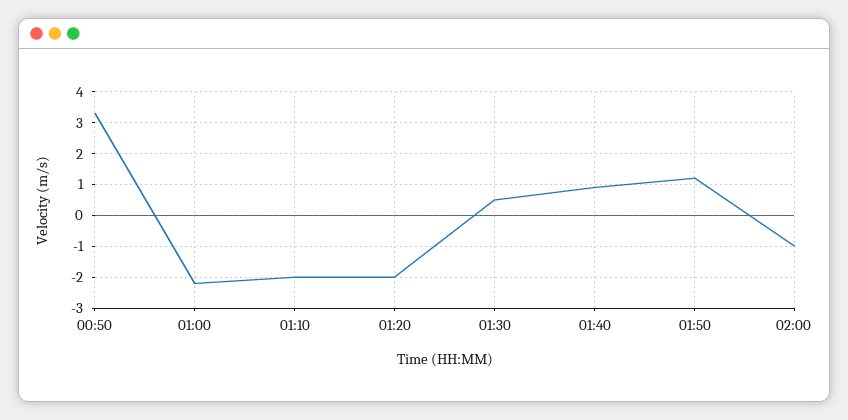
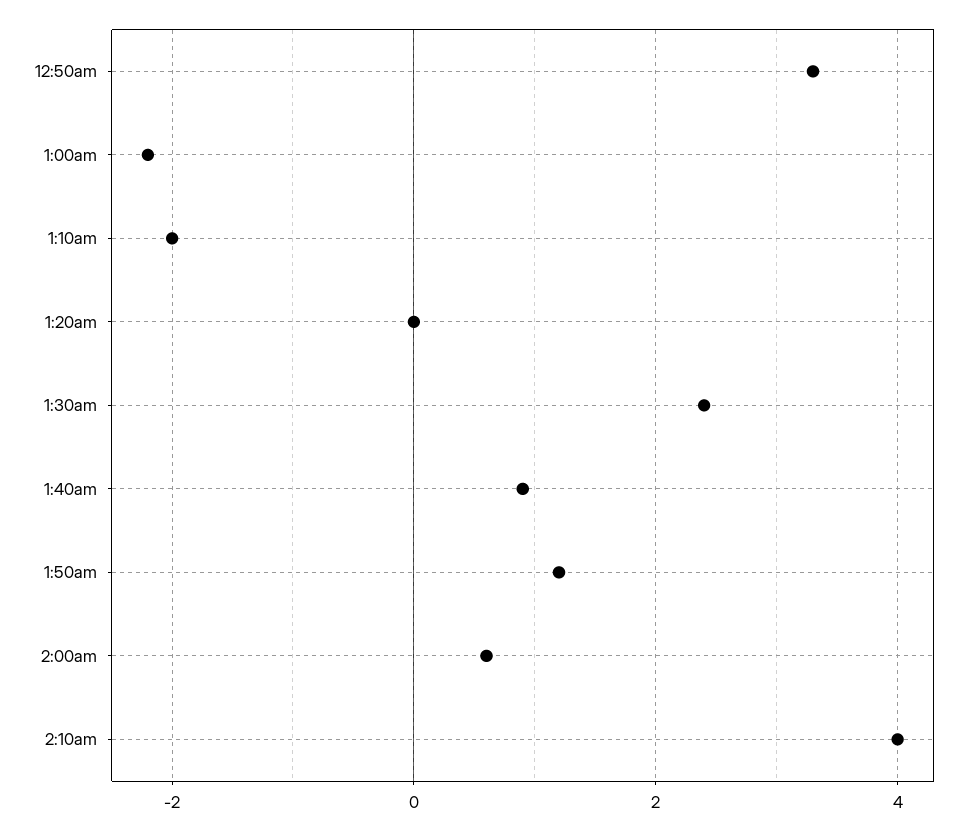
01:20: -2 -> 0
01:30: 0.5 -> 2.5
02:00: -1 -> 0.5
2:10am: none -> 4

